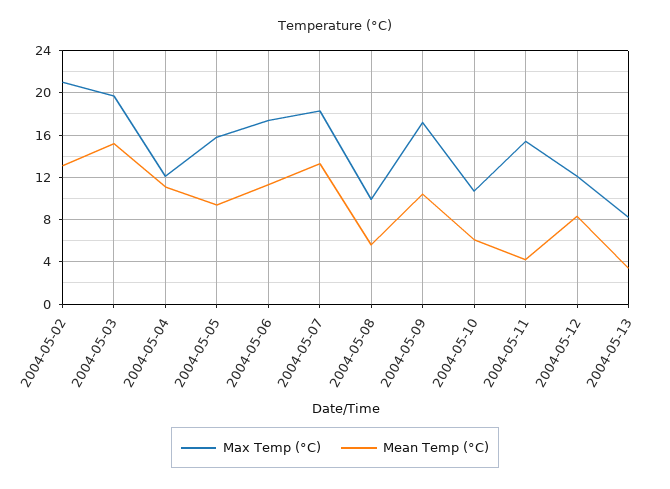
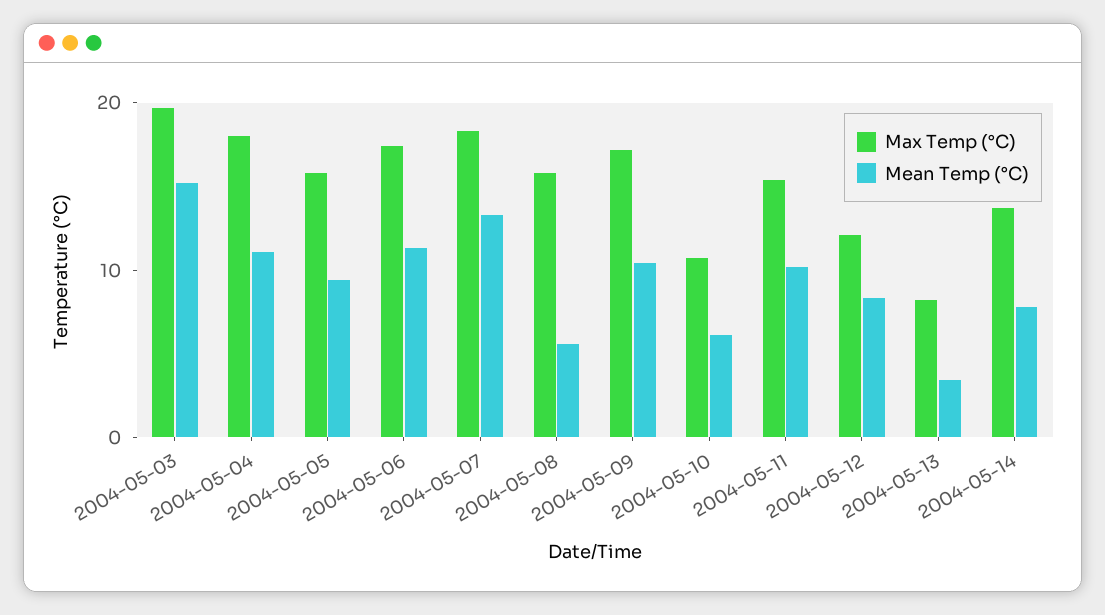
Max Temp (°C), 2004-05-02: 21 -> none
Mean Temp (°C), 2004-05-02: 13 -> none
Max Temp (°C), 2004-05-04: 12 -> 18
Max Temp (°C), 2004-05-08: 10 -> 16
Mean Temp (°C), 2004-05-11: 4 -> 10
Max Temp (°C), 2004-05-14: none -> 14
Mean Temp (°C), 2004-05-14: none -> 8

